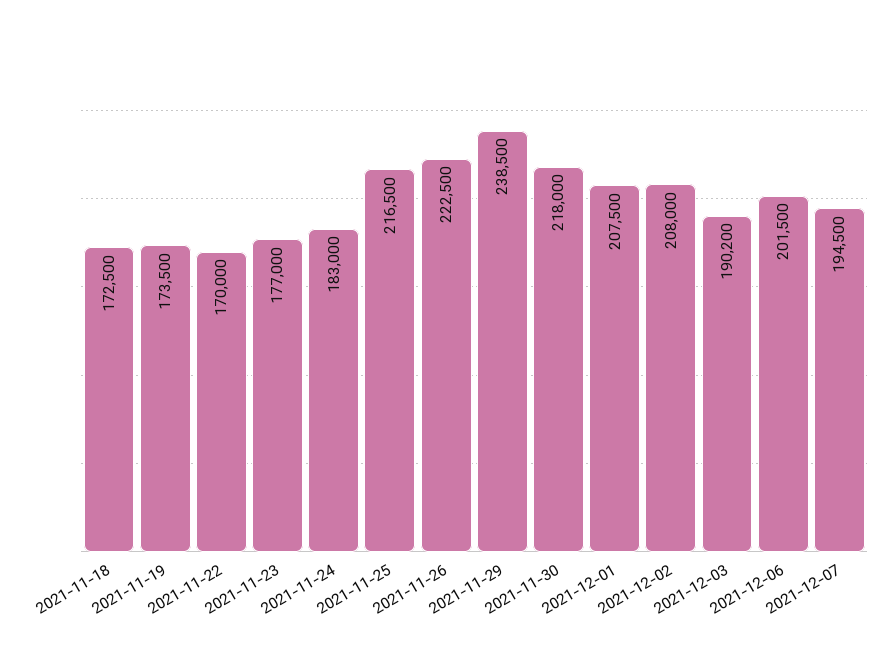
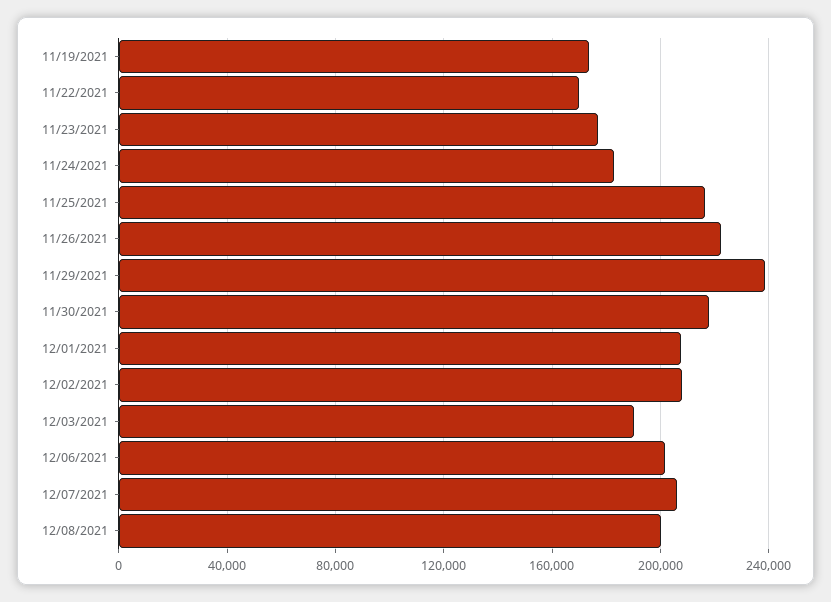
2021-11-18: 172500 -> none
2021-12-07: 194500 -> 205000
12/08/2021: none -> 200000

